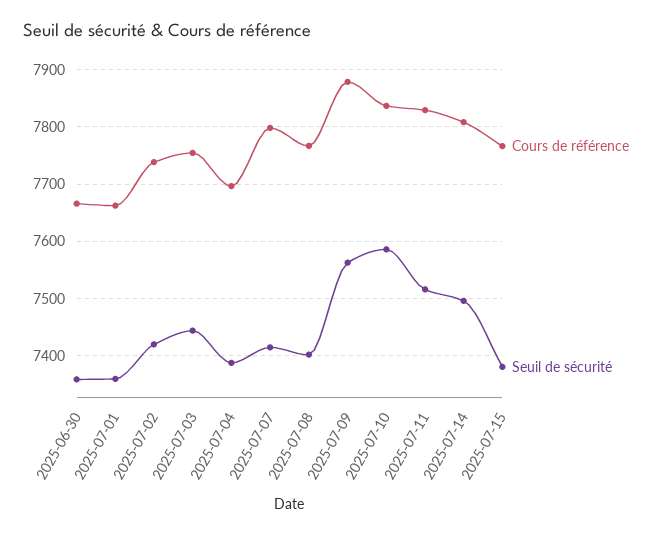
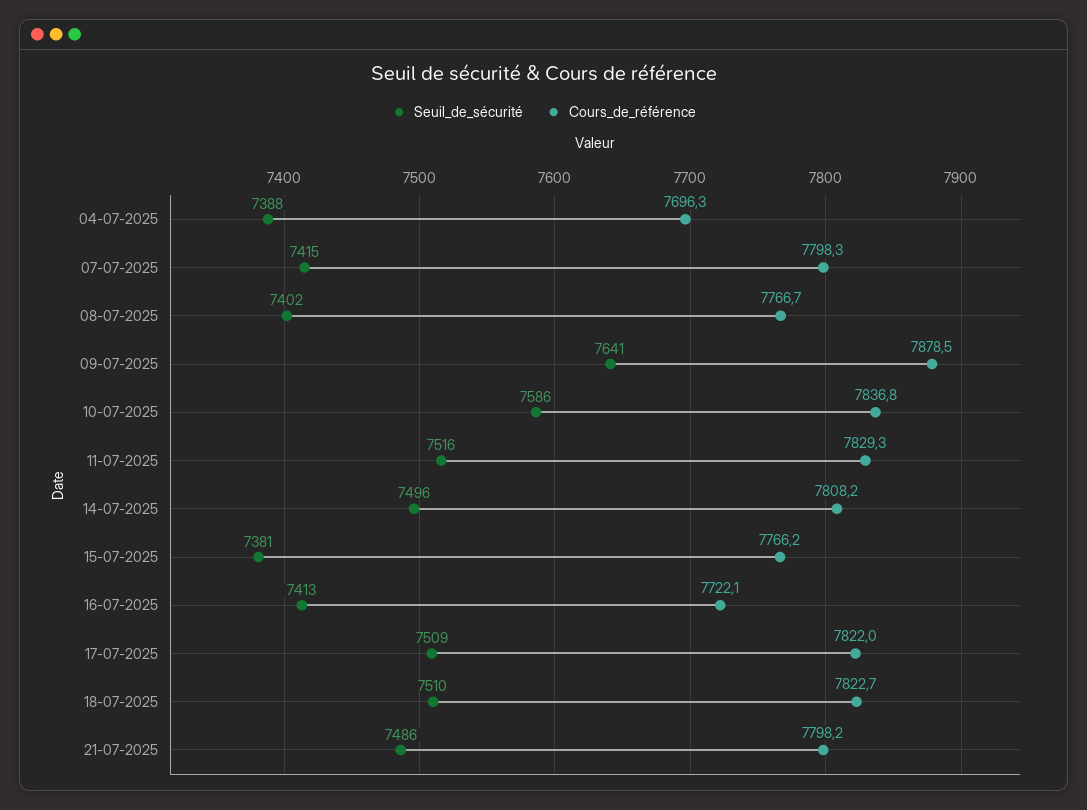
Cours de référence, 2025-06-30: 7660 -> none
Seuil de sécurité, 2025-06-30: 7360 -> none
Cours de référence, 2025-07-01: 7660 -> none
Seuil de sécurité, 2025-07-01: 7360 -> none
Cours de référence, 2025-07-02: 7740 -> none
Seuil de sécurité, 2025-07-02: 7420 -> none
Cours de référence, 2025-07-03: 7760 -> none
Seuil de sécurité, 2025-07-03: 7440 -> none
Seuil de sécurité, 2025-07-09: 7560 -> 7641
Seuil de sécurité, 16-07-2025: none -> 7413
Cours de référence, 16-07-2025: none -> 7722.1
Seuil de sécurité, 17-07-2025: none -> 7509
Cours de référence, 17-07-2025: none -> 7822
Seuil de sécurité, 18-07-2025: none -> 7510
Cours de référence, 18-07-2025: none -> 7822.7
Seuil de sécurité, 21-07-2025: none -> 7486
Cours de référence, 21-07-2025: none -> 7798.2

